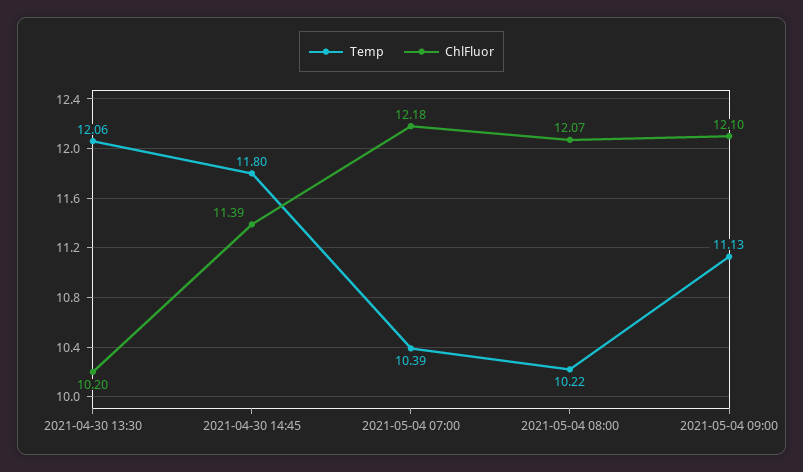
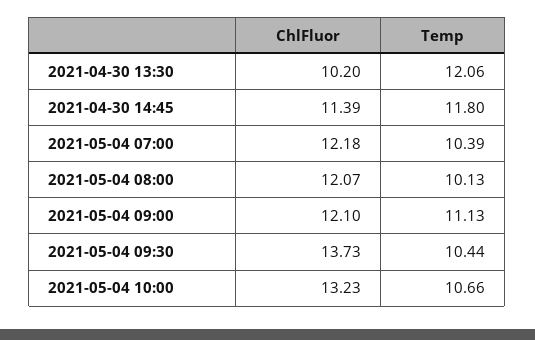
Temp, 2021-05-04 08:00: 10.22 -> 10.13
ChlFluor, 2021-05-04 09:30: none -> 13.73
Temp, 2021-05-04 09:30: none -> 10.44
ChlFluor, 2021-05-04 10:00: none -> 13.23
Temp, 2021-05-04 10:00: none -> 10.66

